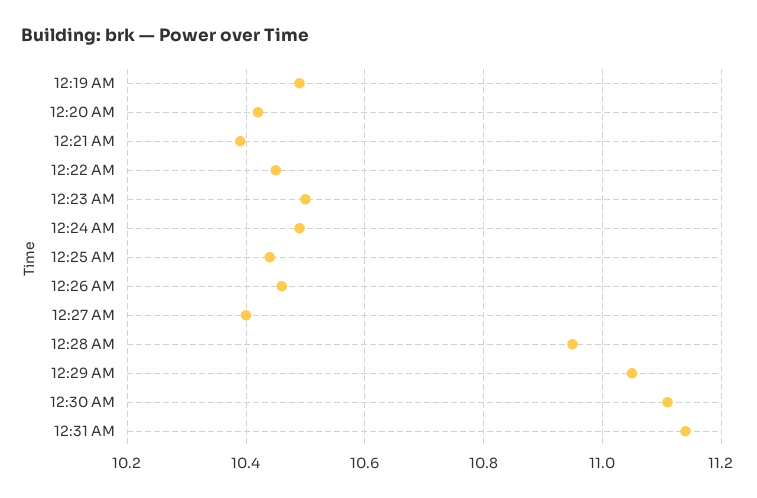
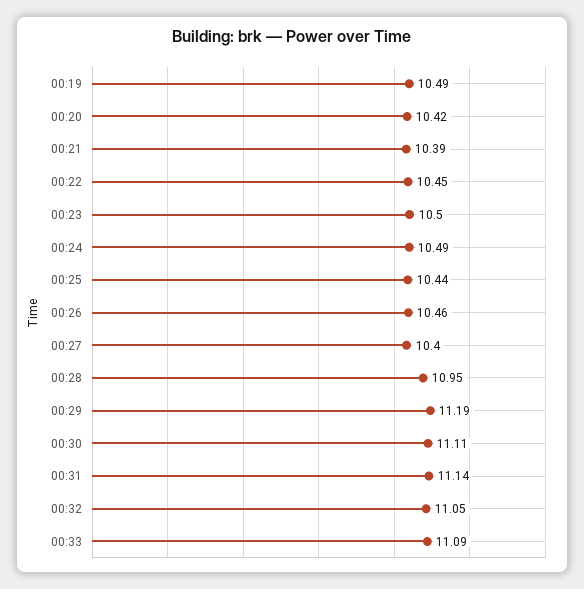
12:29 AM: 11.05 -> 11.19
00:32: none -> 11.05
00:33: none -> 11.09

